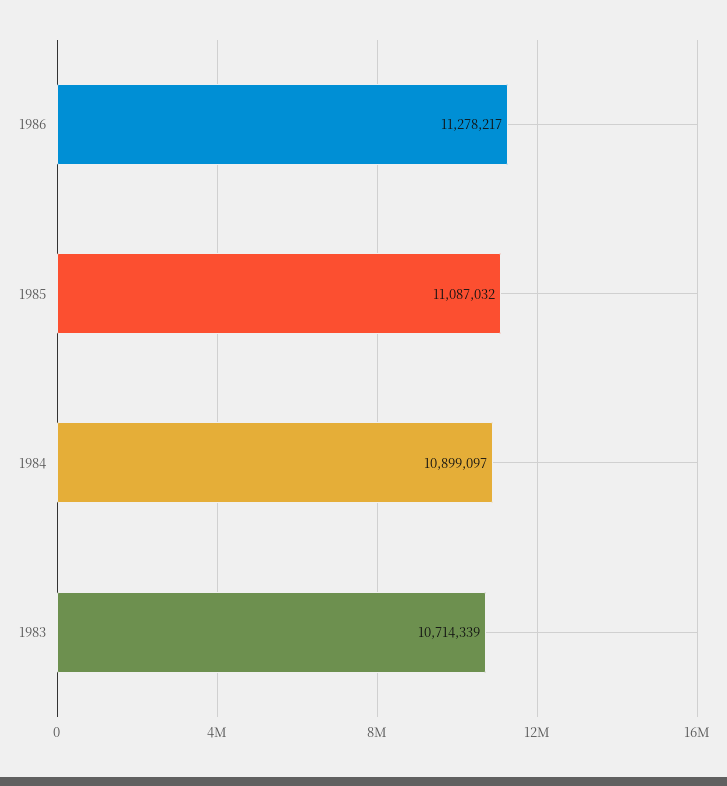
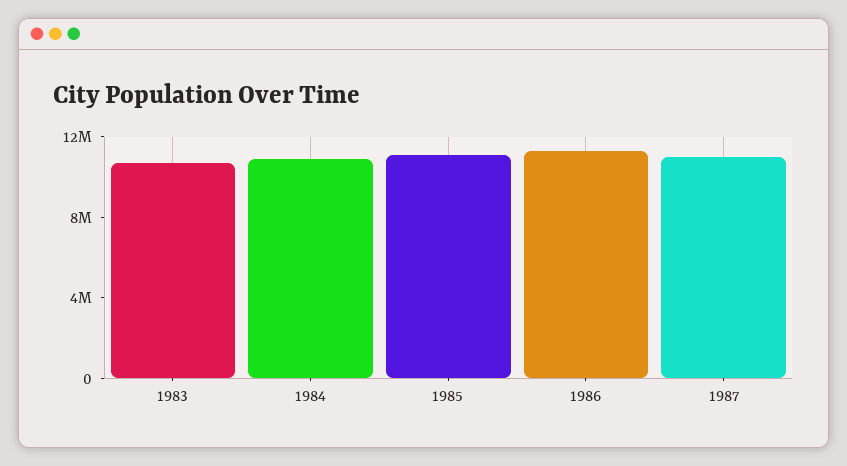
1987: none -> 11000000

